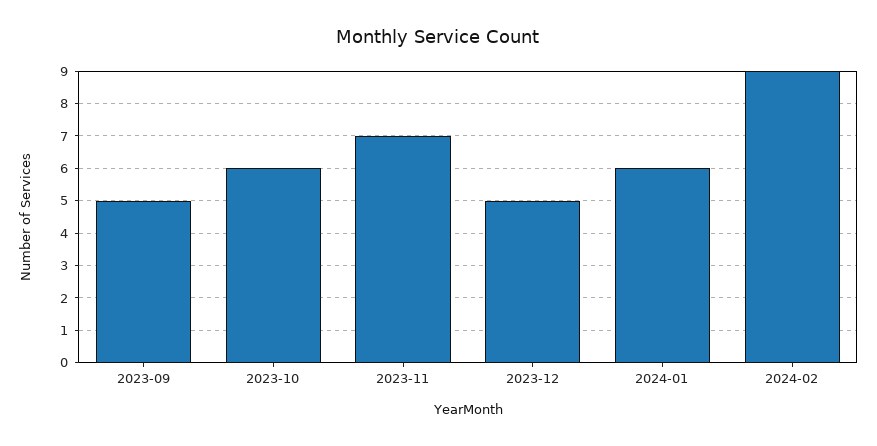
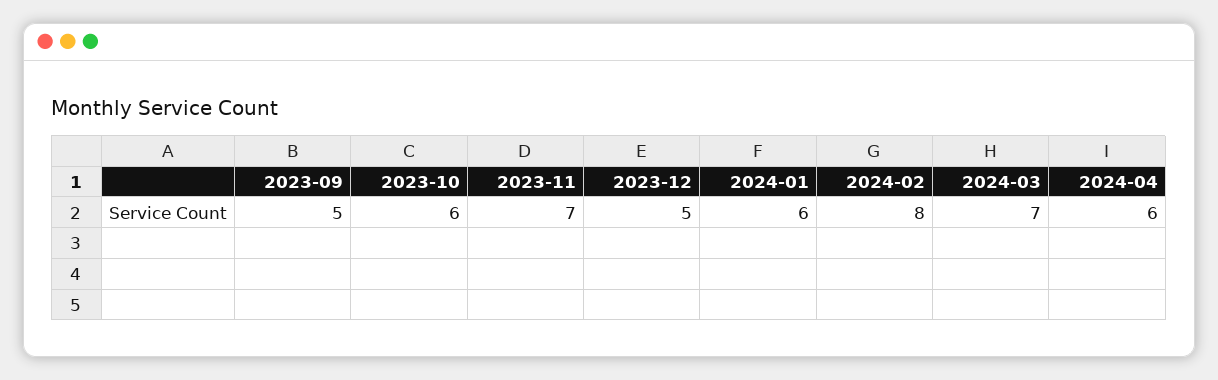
2024-02: 9 -> 8
2024-03: none -> 7
2024-04: none -> 6

